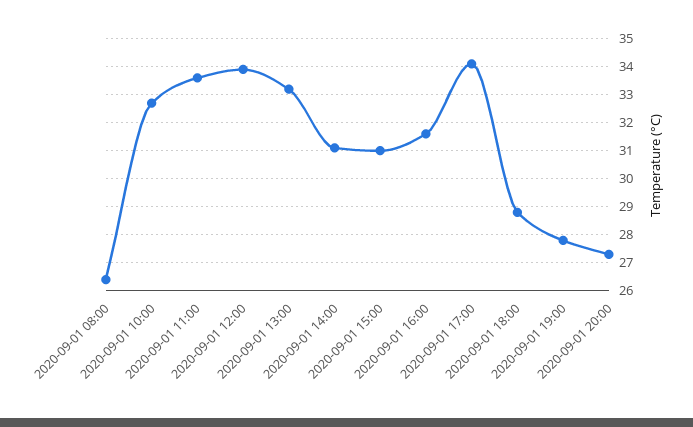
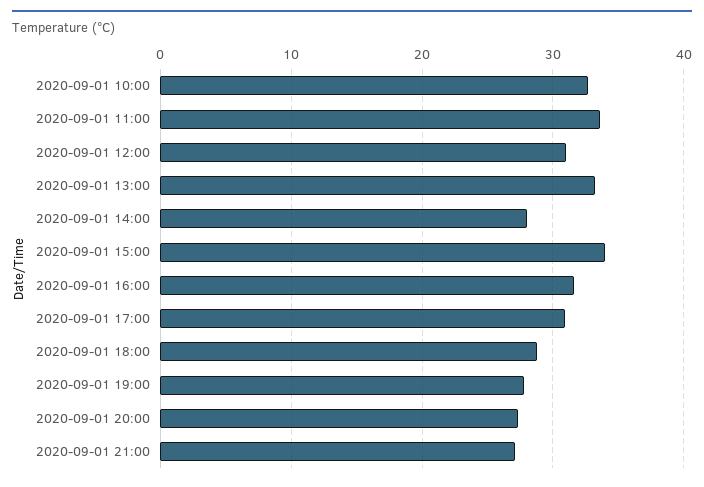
2020-09-01 08:00: 26.5 -> none
2020-09-01 12:00: 34 -> 31
2020-09-01 14:00: 31 -> 28
2020-09-01 15:00: 31 -> 34
2020-09-01 17:00: 34 -> 31
2020-09-01 21:00: none -> 27

